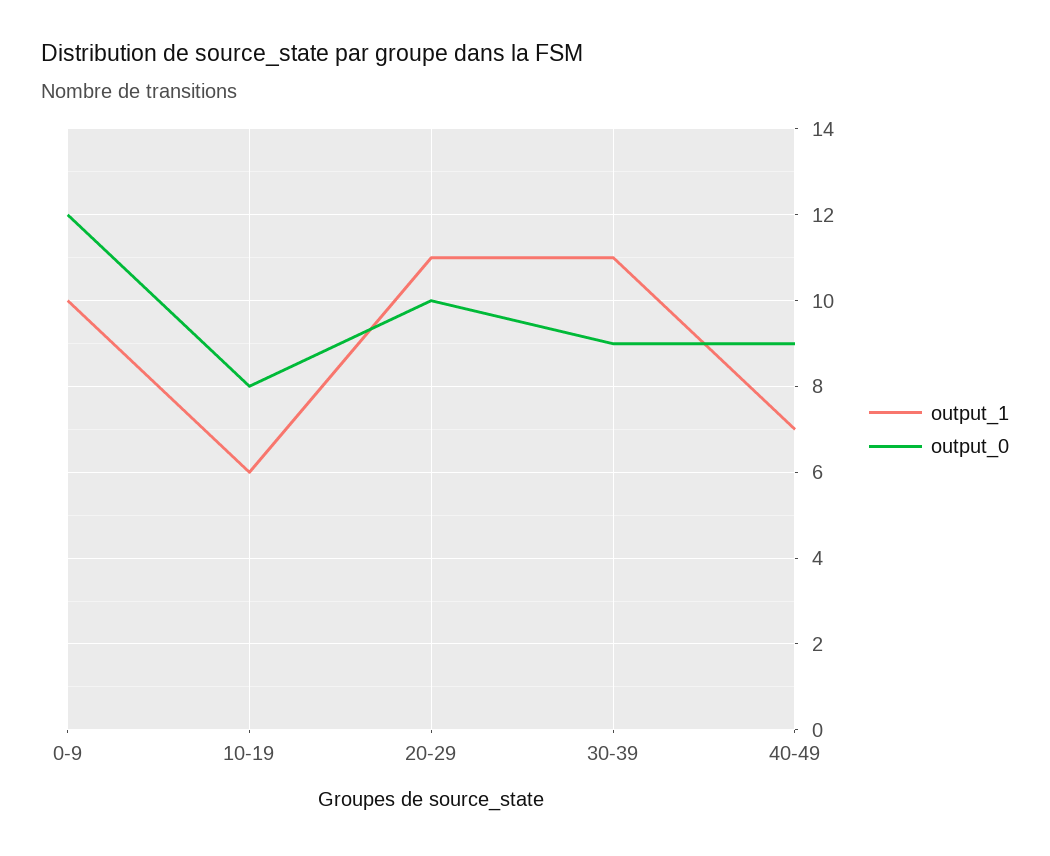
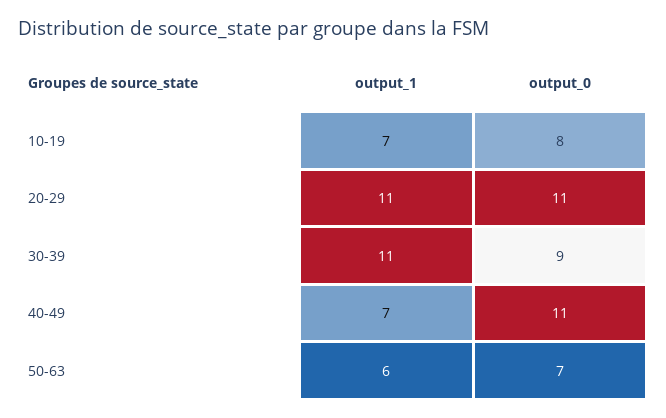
output_1, 0-9: 10 -> none
output_0, 0-9: 12 -> none
output_1, 10-19: 6 -> 7
output_0, 20-29: 10 -> 11
output_0, 40-49: 9 -> 11
output_1, 50-63: none -> 6
output_0, 50-63: none -> 7

